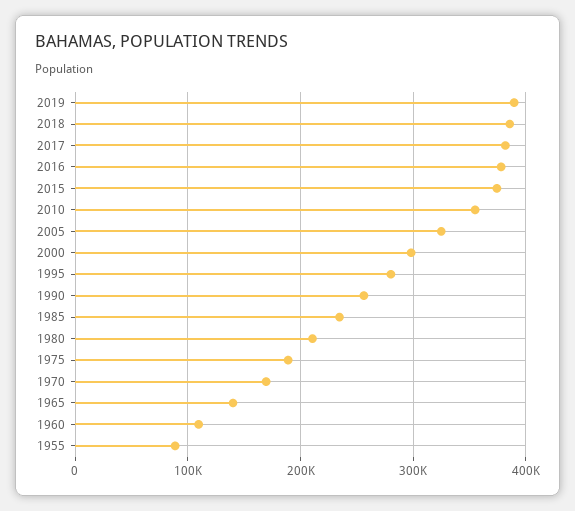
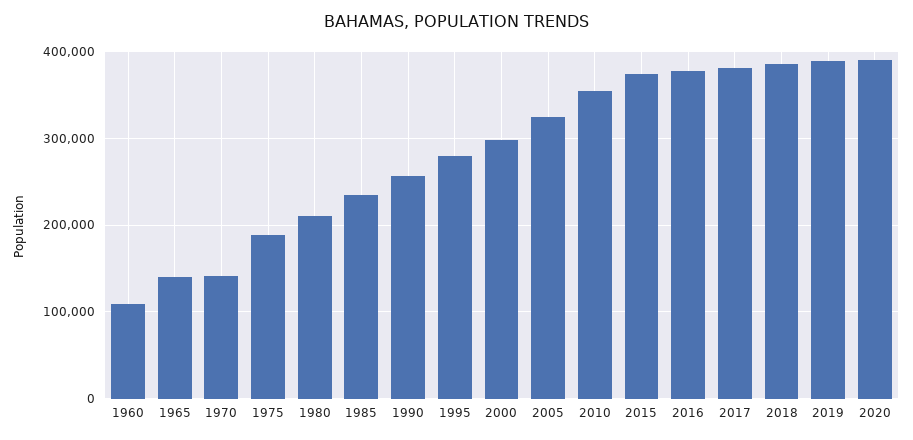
1970: 170000 -> 140000
1955: 90000 -> none
2020: none -> 390000

